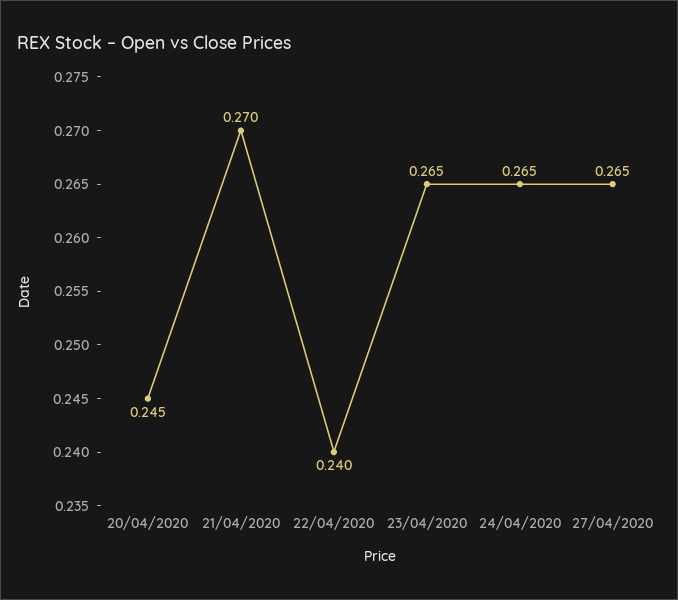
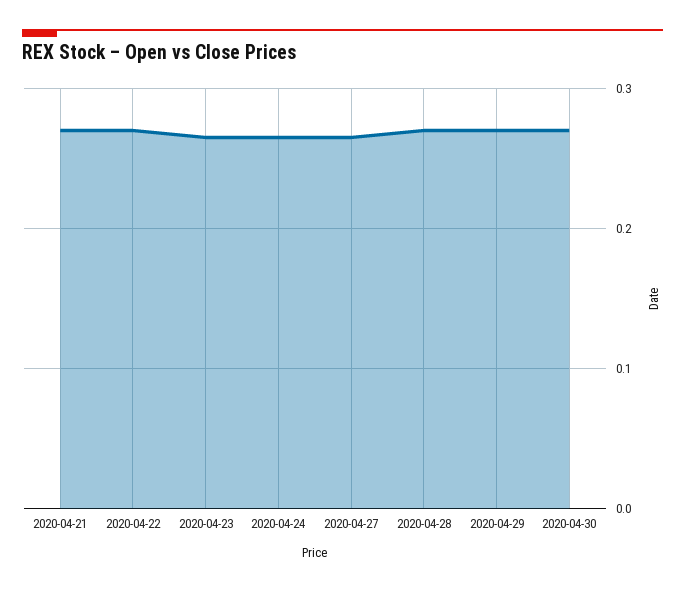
20/04/2020: 0.245 -> none
22/04/2020: 0.24 -> 0.27
2020-04-28: none -> 0.27
2020-04-29: none -> 0.27
2020-04-30: none -> 0.27

